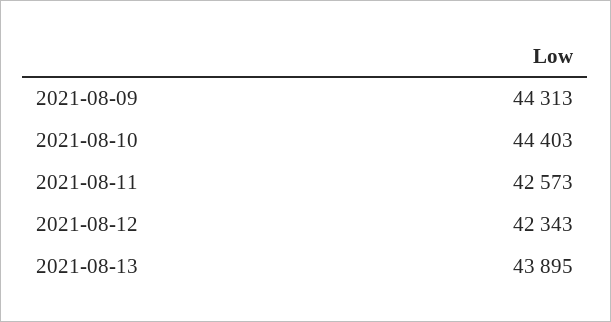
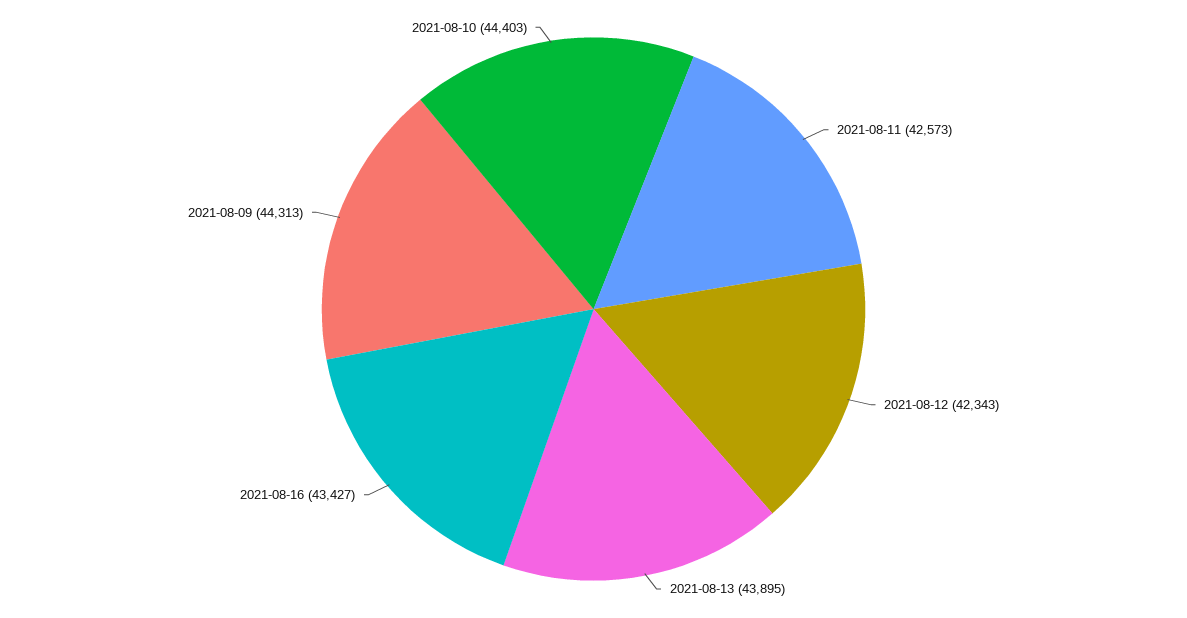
2021-08-16: none -> 43427

